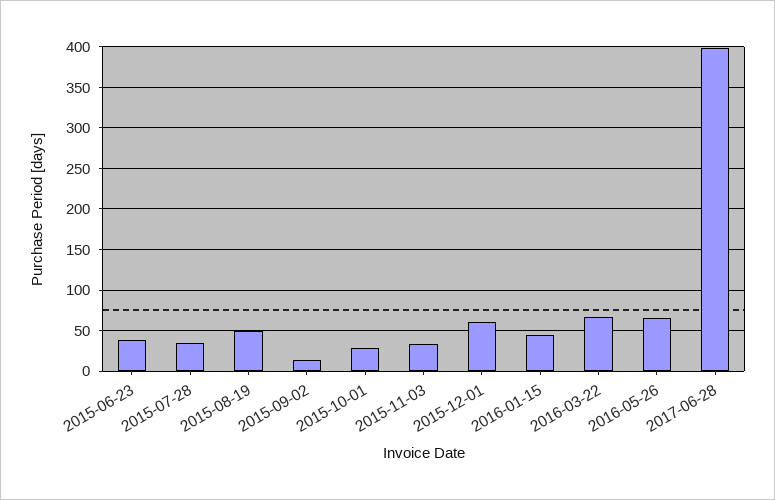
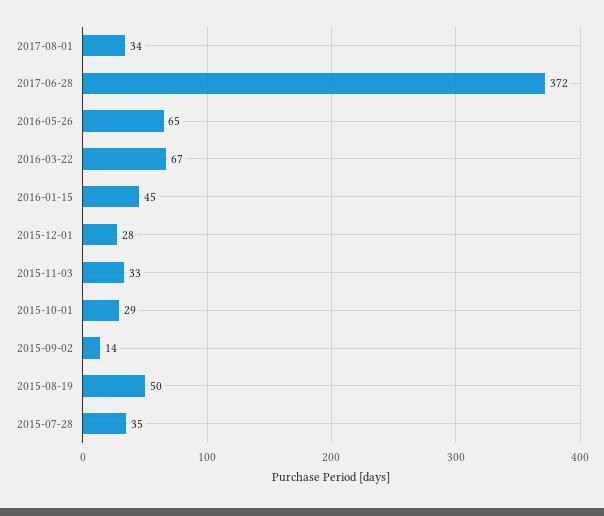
2015-06-23: 40 -> none
2015-12-01: 60 -> 28
2017-06-28: 400 -> 372
2017-08-01: none -> 34

